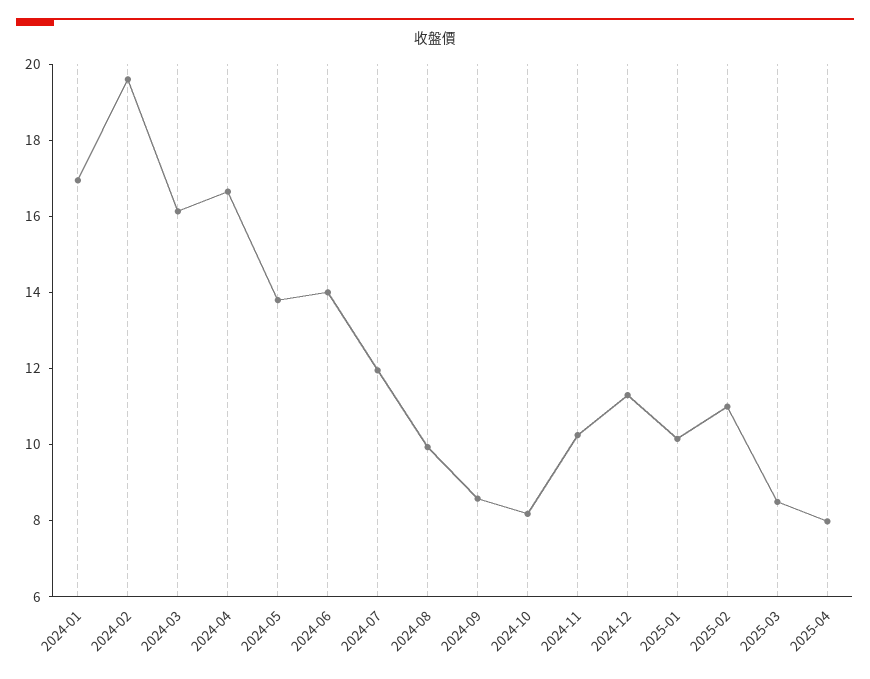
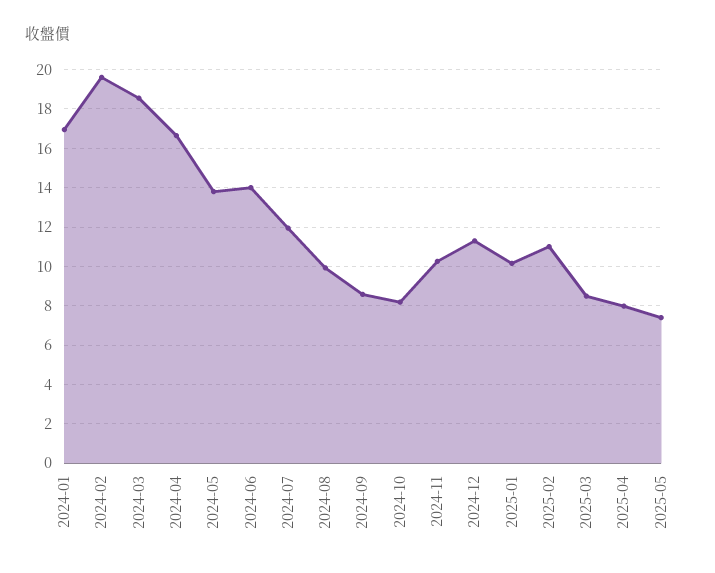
2024-03: 16 -> 18.5
2025-05: none -> 7.5

